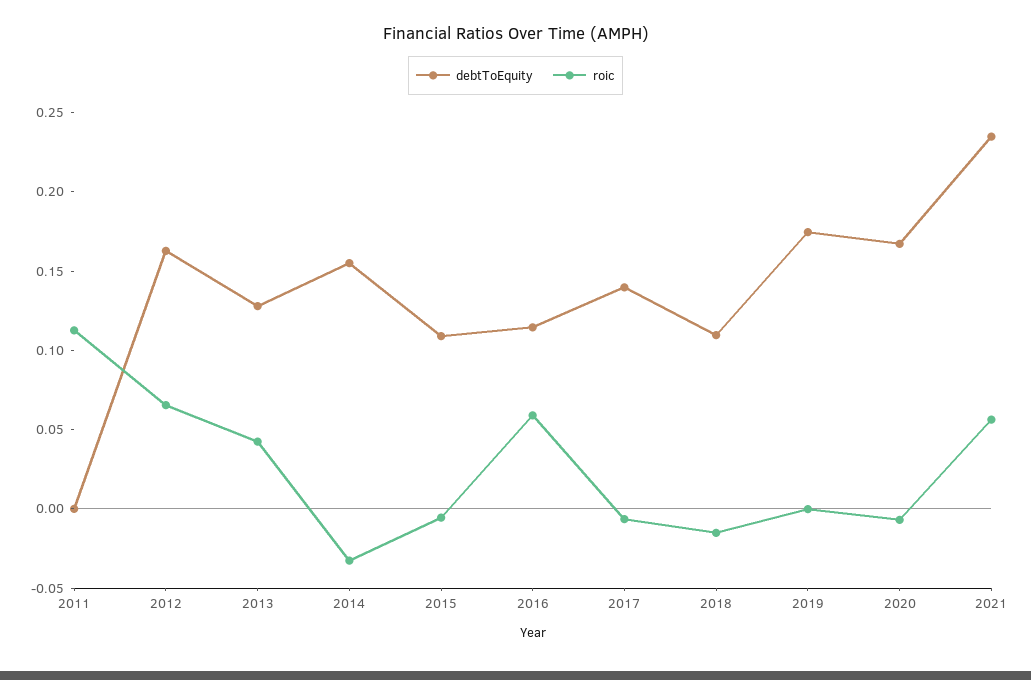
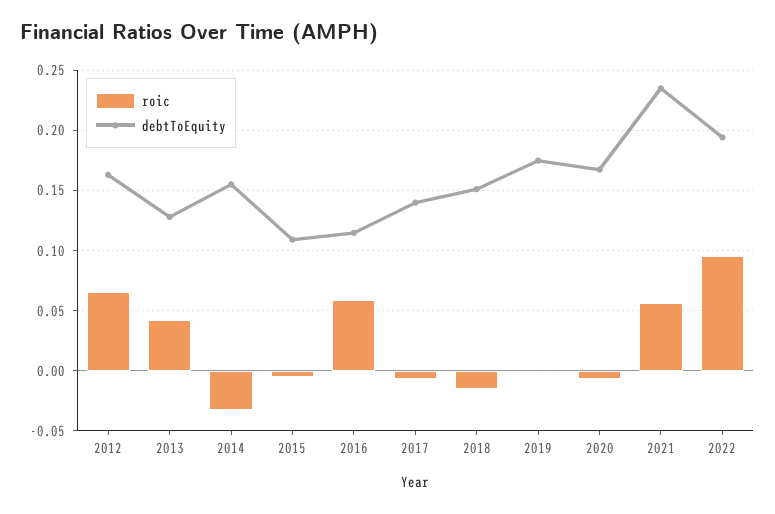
debtToEquity, 2011: 0 -> none
roic, 2011: 0.11 -> none
debtToEquity, 2018: 0.11 -> 0.15
roic, 2022: none -> 0.095
debtToEquity, 2022: none -> 0.195

